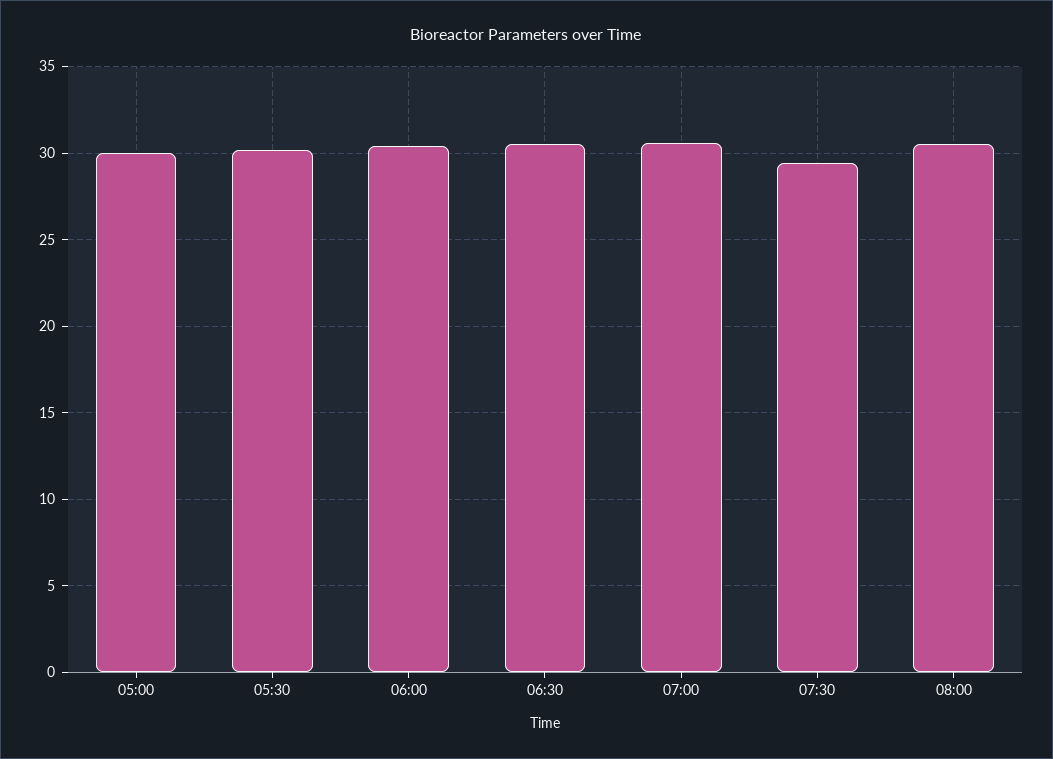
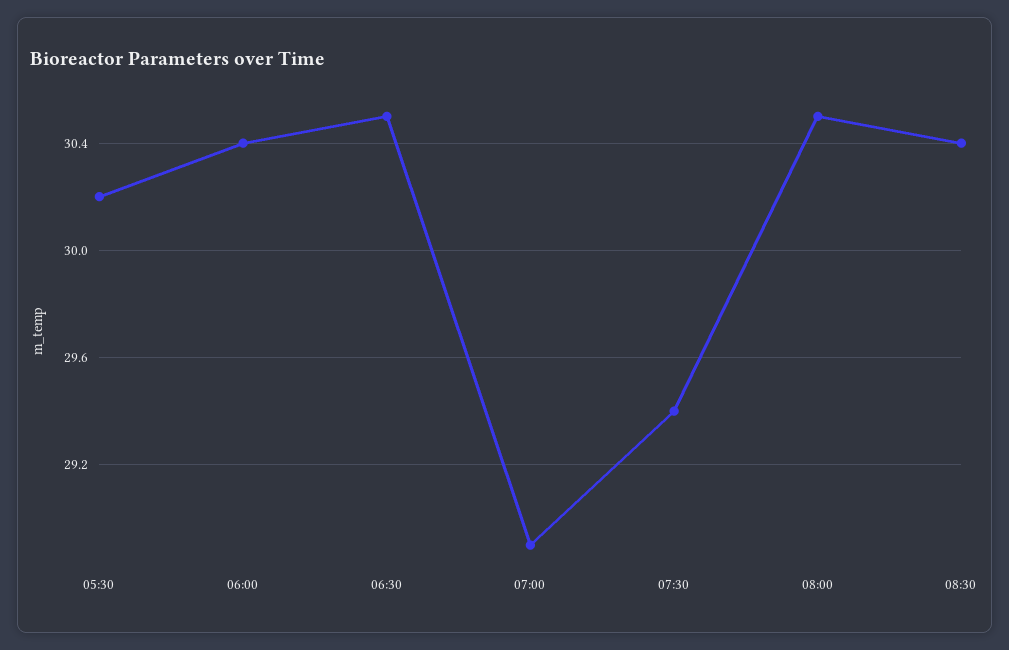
05:00: 30 -> none
07:00: 30.5 -> 28.9
08:30: none -> 30.4

